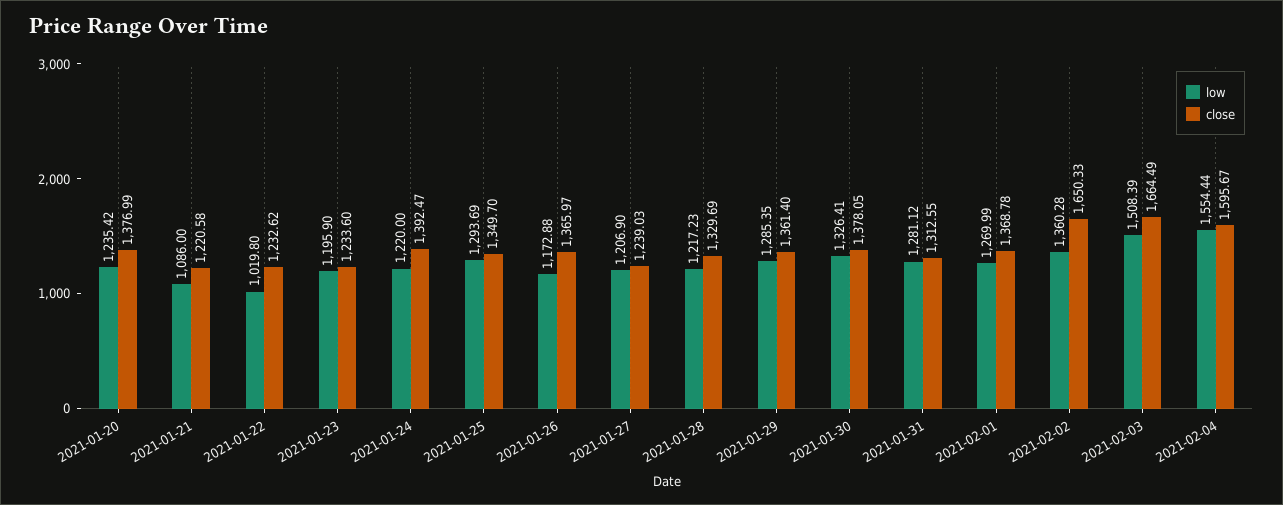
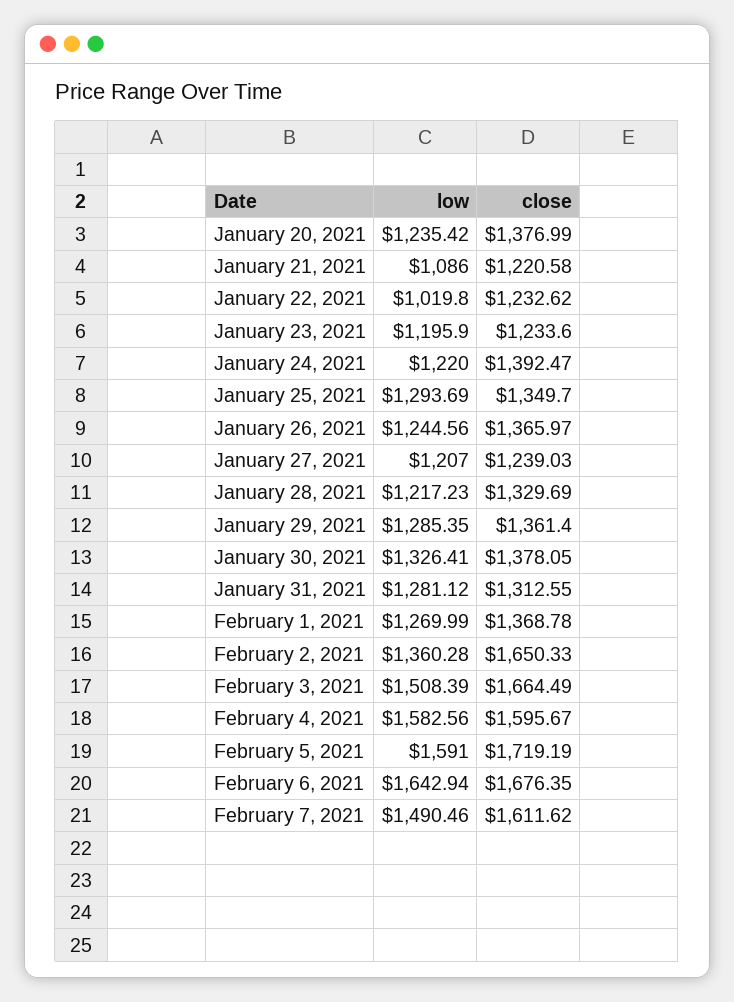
low, 2021-01-26: 1172.88 -> 1244.56
low, 2021-01-27: 1206.9 -> 1207
low, 2021-02-04: 1554.44 -> 1582.56
low, February 5, 2021: none -> 1591
close, February 5, 2021: none -> 1719.19
low, February 6, 2021: none -> 1642.94
close, February 6, 2021: none -> 1676.35
low, February 7, 2021: none -> 1490.46
close, February 7, 2021: none -> 1611.62

